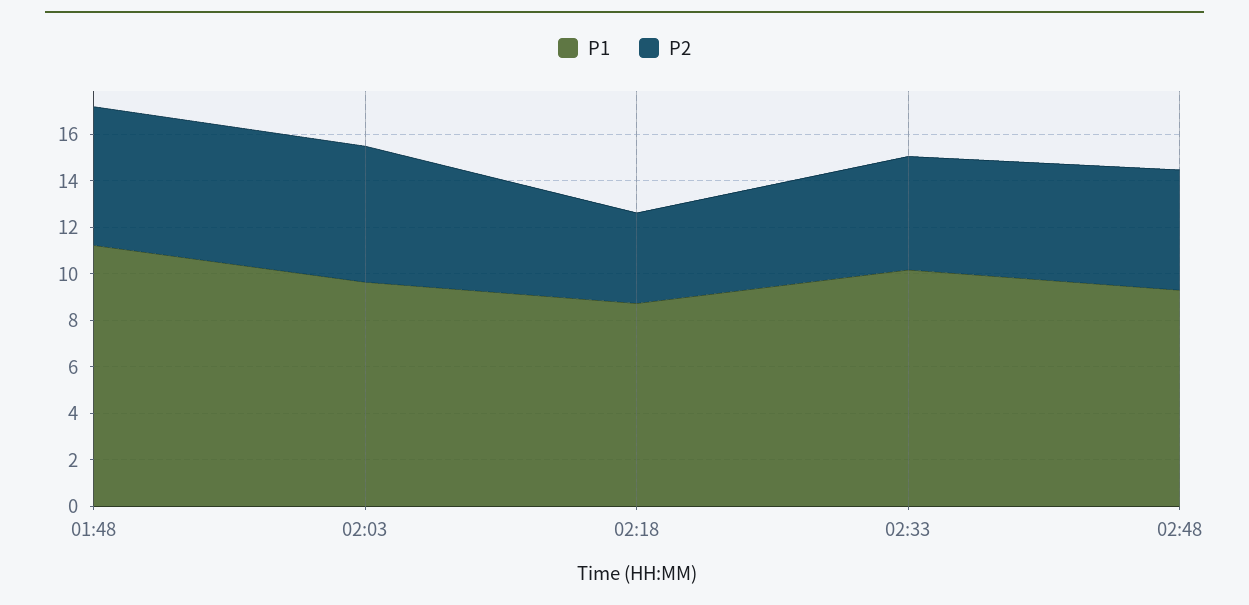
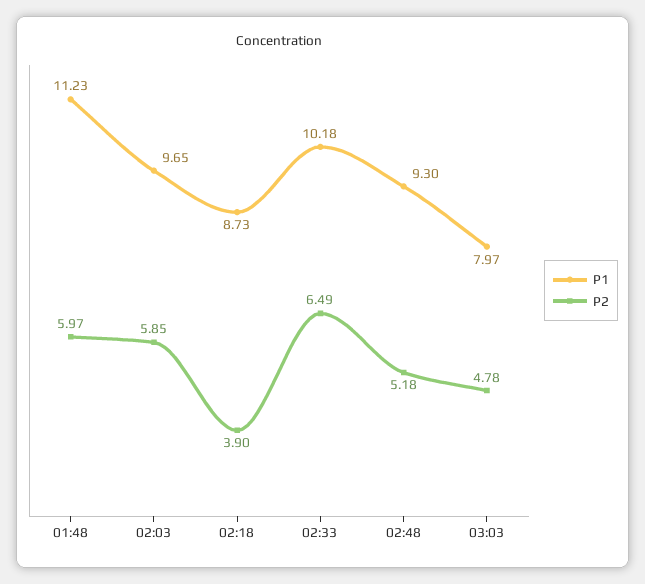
P2, 02:33: 5 -> 6.49
P1, 03:03: none -> 7.97
P2, 03:03: none -> 4.78

